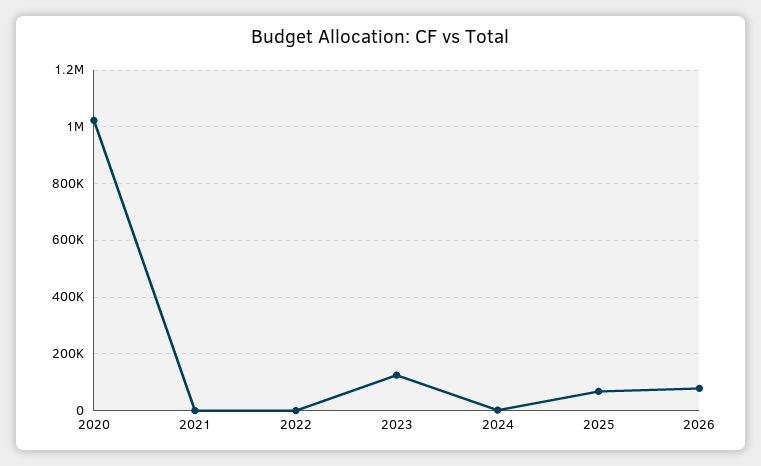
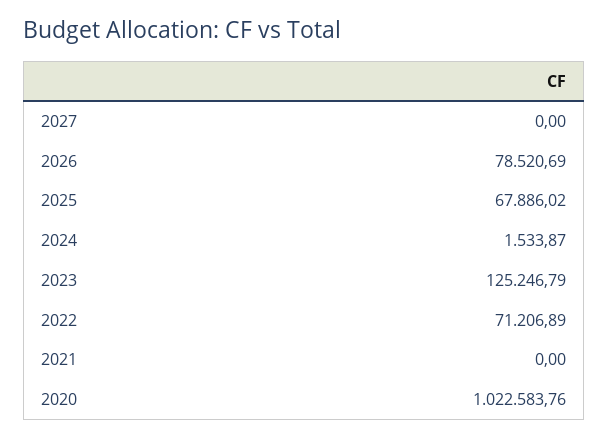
2022: 0 -> 71206.89
2027: none -> 0

